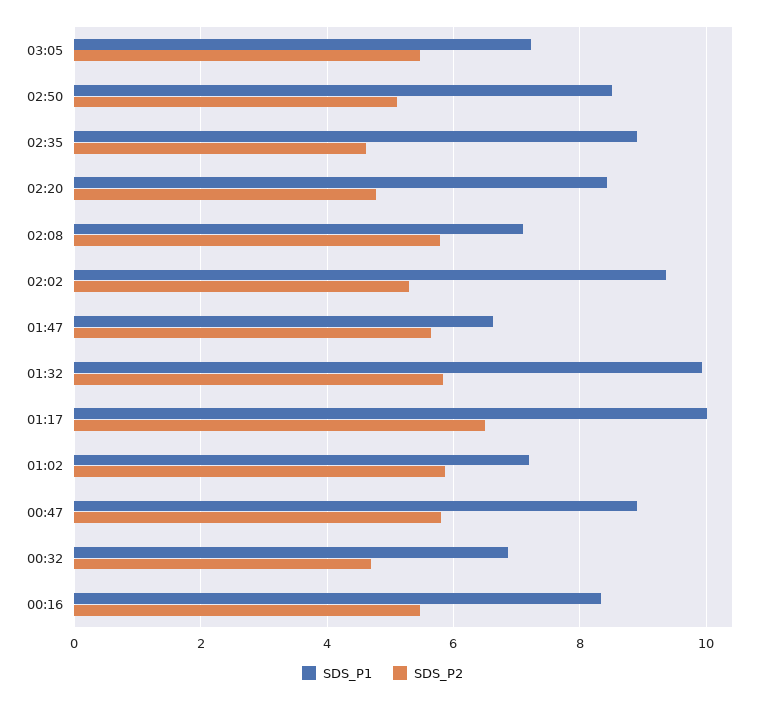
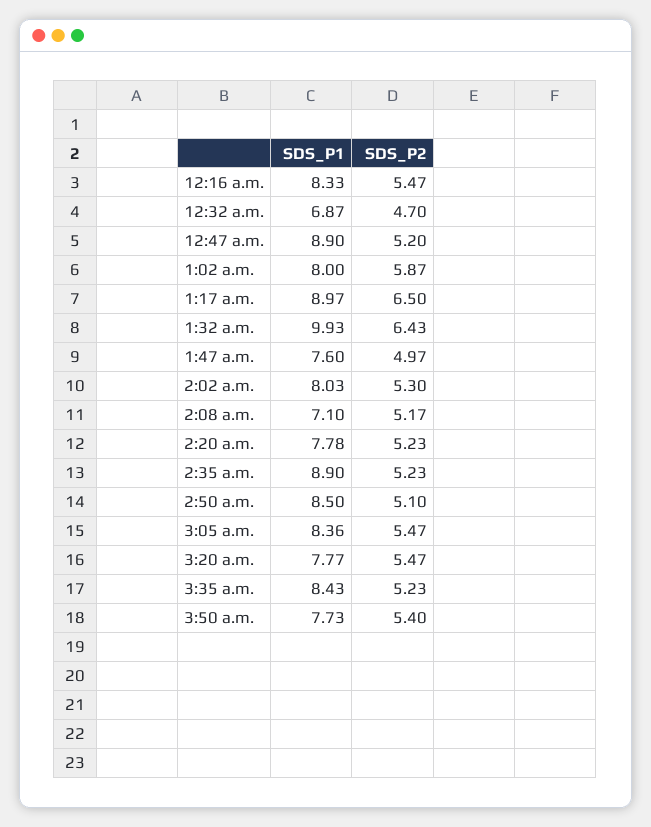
SDS_P1, 03:05: 7.2 -> 8.36
SDS_P2, 02:35: 4.6 -> 5.23
SDS_P1, 02:20: 8.4 -> 7.78
SDS_P2, 02:20: 4.8 -> 5.23
SDS_P2, 02:08: 5.8 -> 5.17
SDS_P1, 02:02: 9.4 -> 8.03
SDS_P1, 01:47: 6.6 -> 7.6
SDS_P2, 01:47: 5.6 -> 4.97
SDS_P2, 01:32: 5.8 -> 6.43
SDS_P1, 01:17: 10 -> 8.97
SDS_P1, 01:02: 7.2 -> 8
SDS_P2, 00:47: 5.8 -> 5.2
SDS_P1, 3:20 a.m.: none -> 7.77
SDS_P2, 3:20 a.m.: none -> 5.47
SDS_P1, 3:35 a.m.: none -> 8.43
SDS_P2, 3:35 a.m.: none -> 5.23
SDS_P1, 3:50 a.m.: none -> 7.73
SDS_P2, 3:50 a.m.: none -> 5.4

